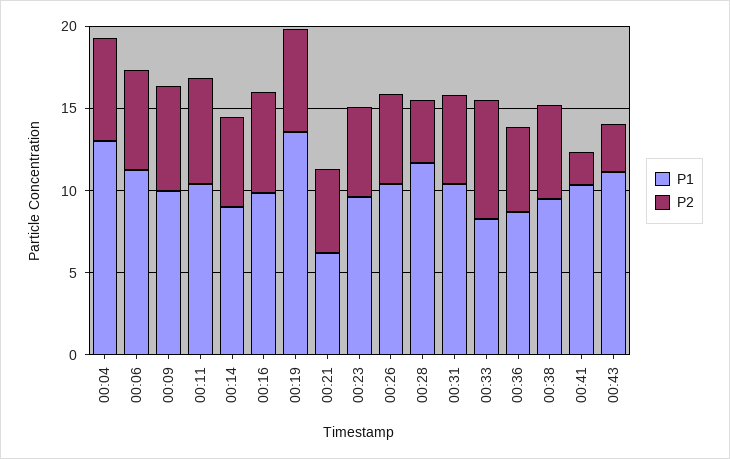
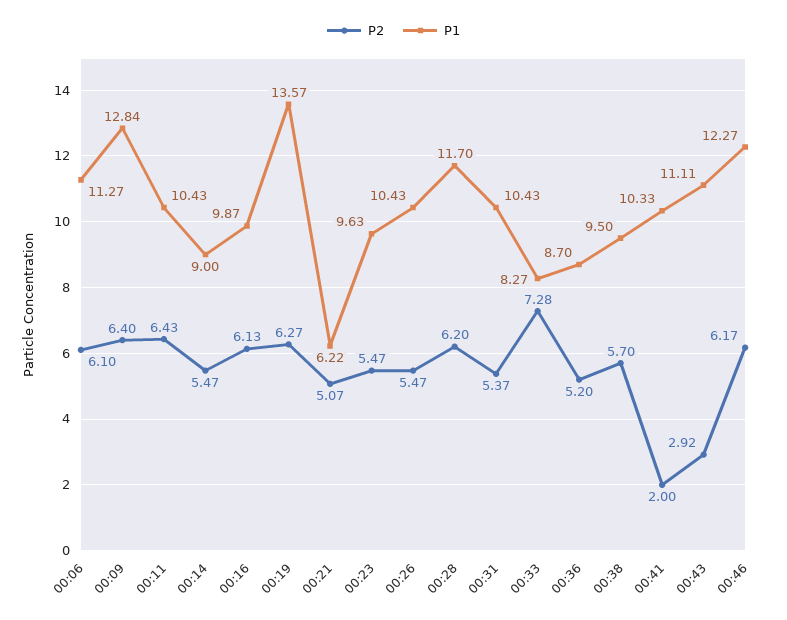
P1, 00:04: 13 -> none
P2, 00:04: 6 -> none
P1, 00:09: 10 -> 12.84
P2, 00:28: 4 -> 6.2
P2, 00:46: none -> 6.17
P1, 00:46: none -> 12.27

